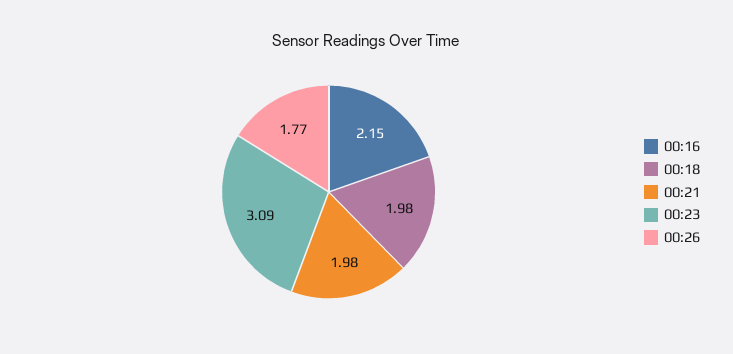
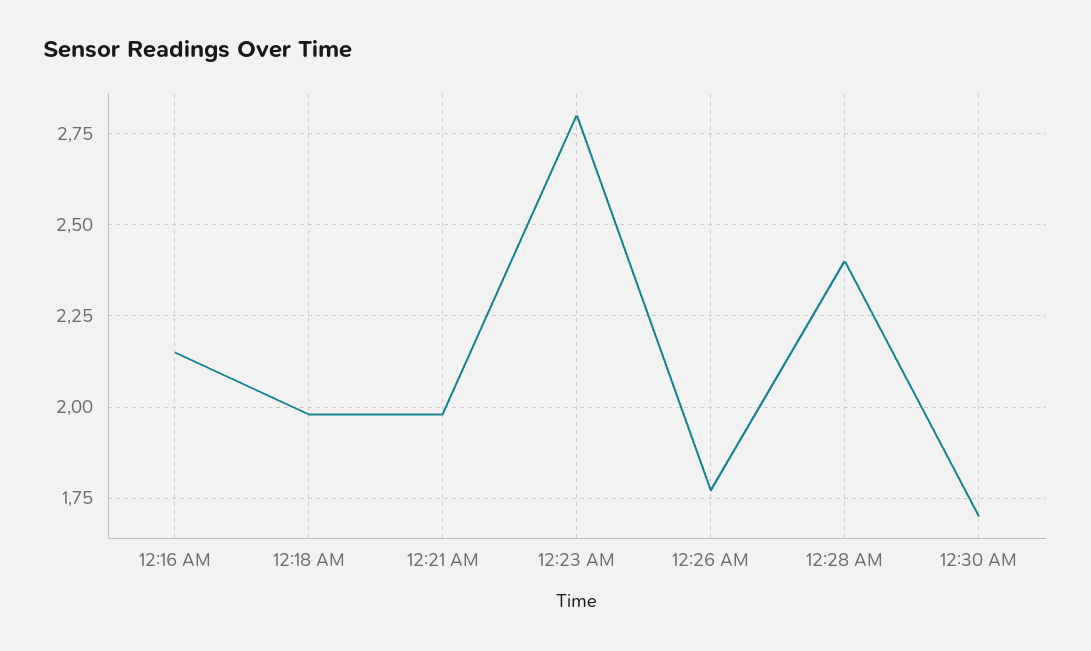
00:23: 3.09 -> 2.8
12:28 AM: none -> 2.4
12:30 AM: none -> 1.7

